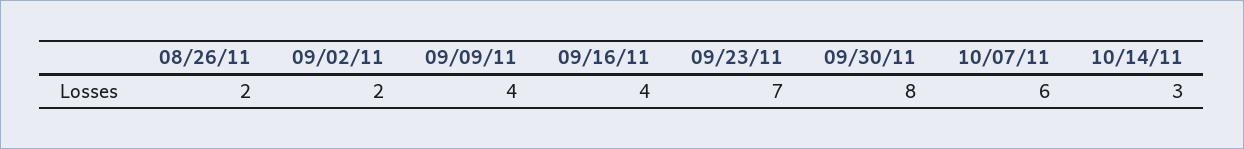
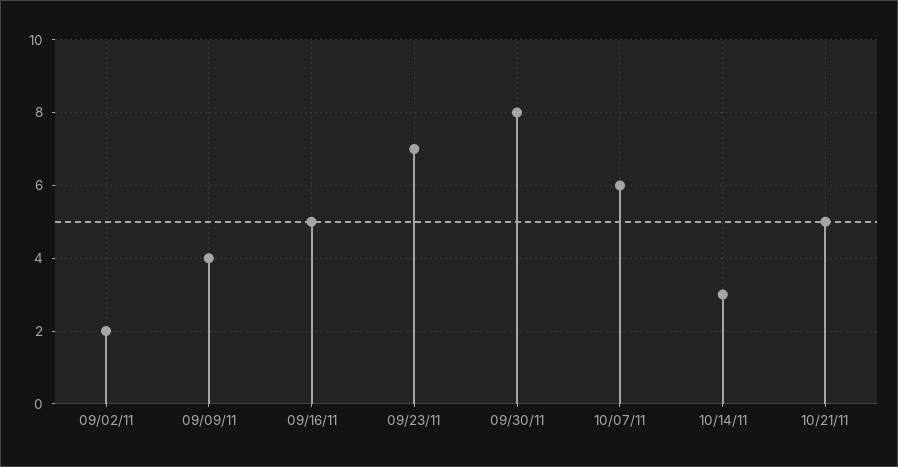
08/26/11: 2 -> none
09/16/11: 4 -> 5
10/21/11: none -> 5

